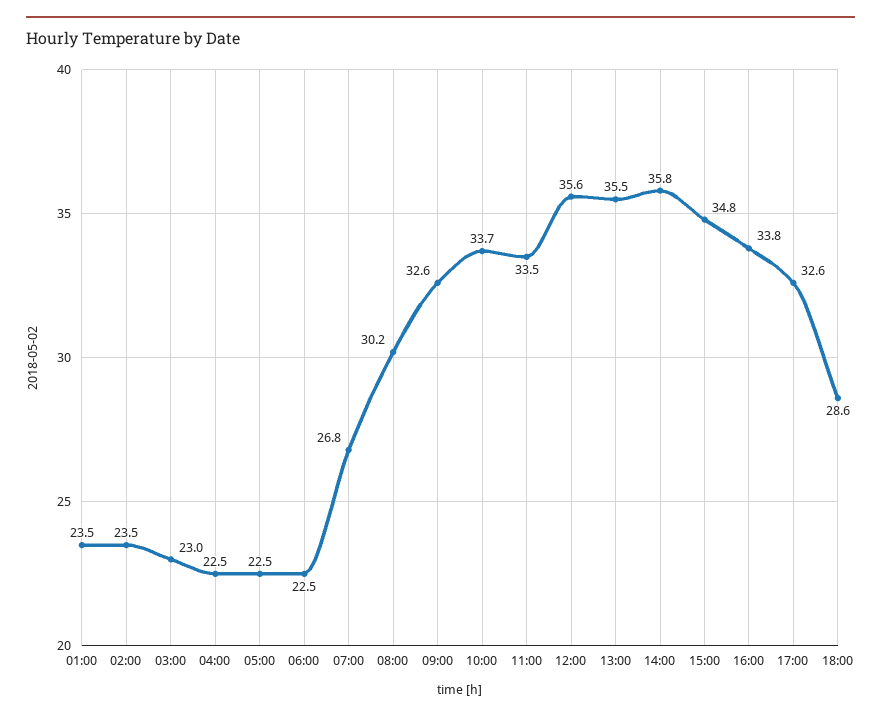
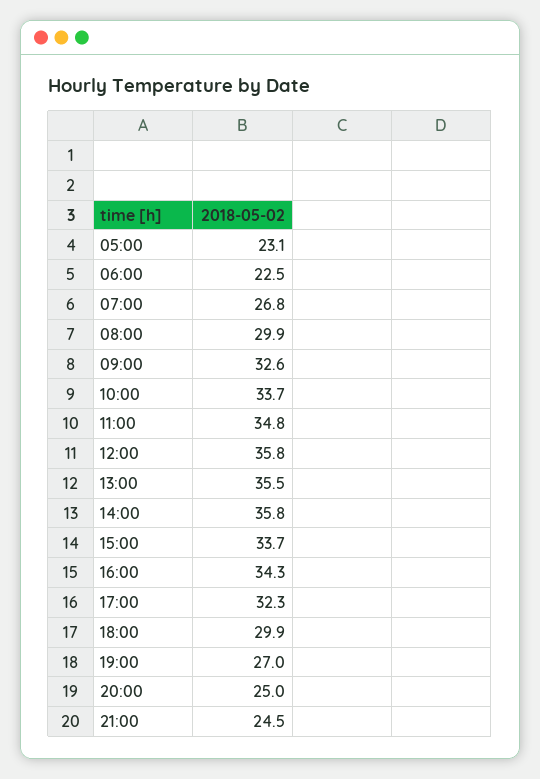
01:00: 23.5 -> none
02:00: 23.5 -> none
03:00: 23 -> none
04:00: 22.5 -> none
05:00: 22.5 -> 23.1
08:00: 30.2 -> 29.9
11:00: 33.5 -> 34.8
12:00: 35.6 -> 35.8
15:00: 34.8 -> 33.7
16:00: 33.8 -> 34.3
17:00: 32.6 -> 32.3
18:00: 28.6 -> 29.9
19:00: none -> 27
20:00: none -> 25
21:00: none -> 24.5

